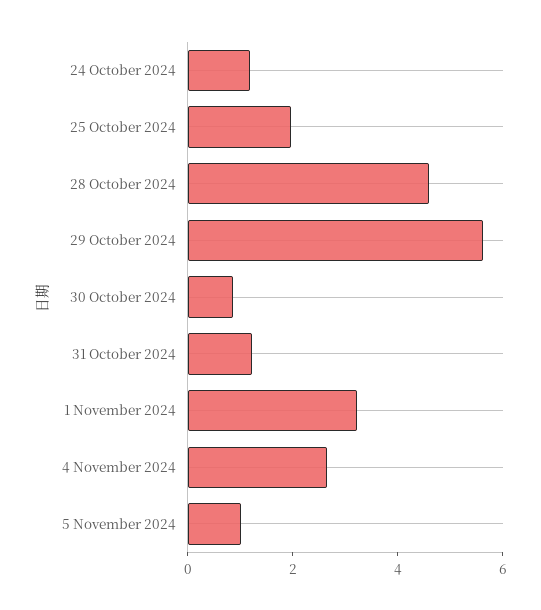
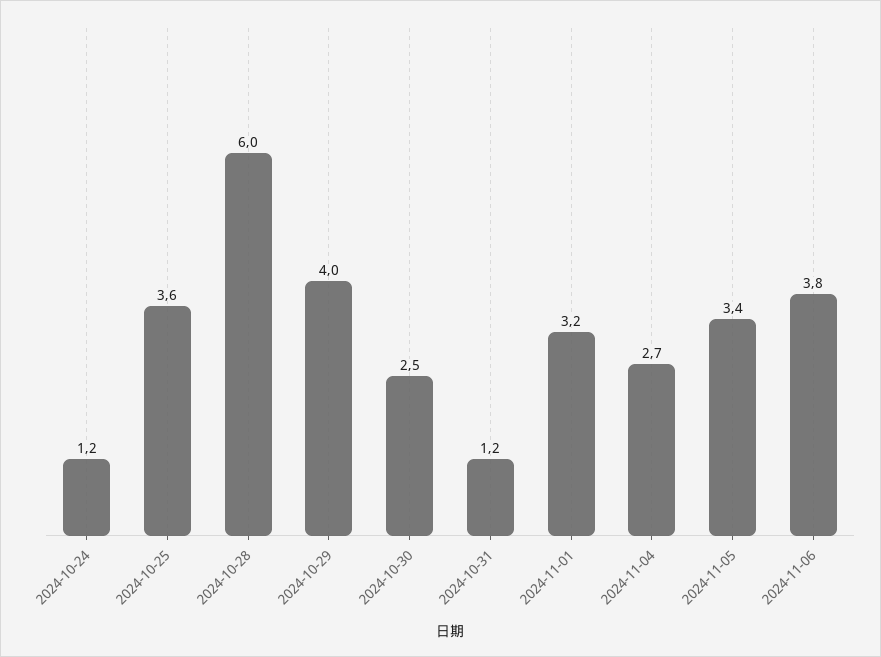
25 October 2024: 2 -> 3.6
28 October 2024: 4.5 -> 6
29 October 2024: 5.5 -> 4
30 October 2024: 1 -> 2.5
5 November 2024: 1 -> 3.4
2024-11-06: none -> 3.8

